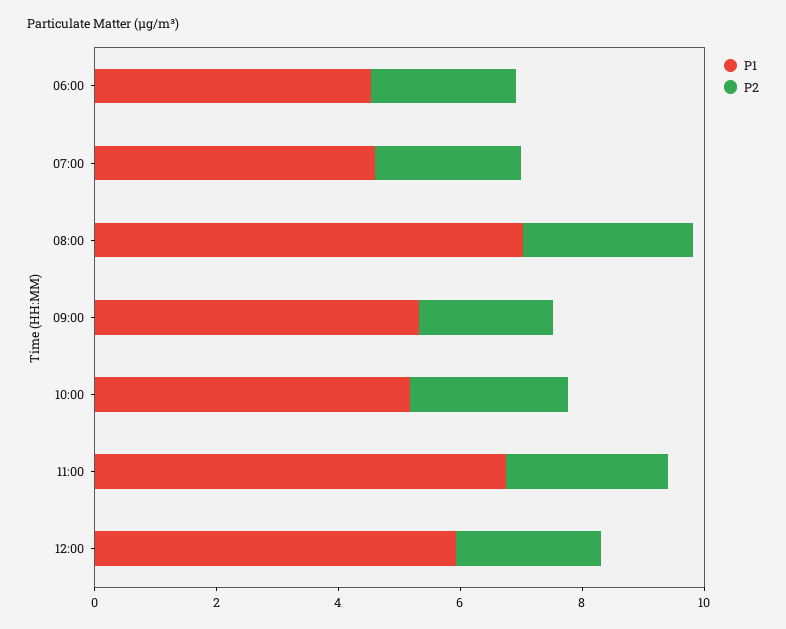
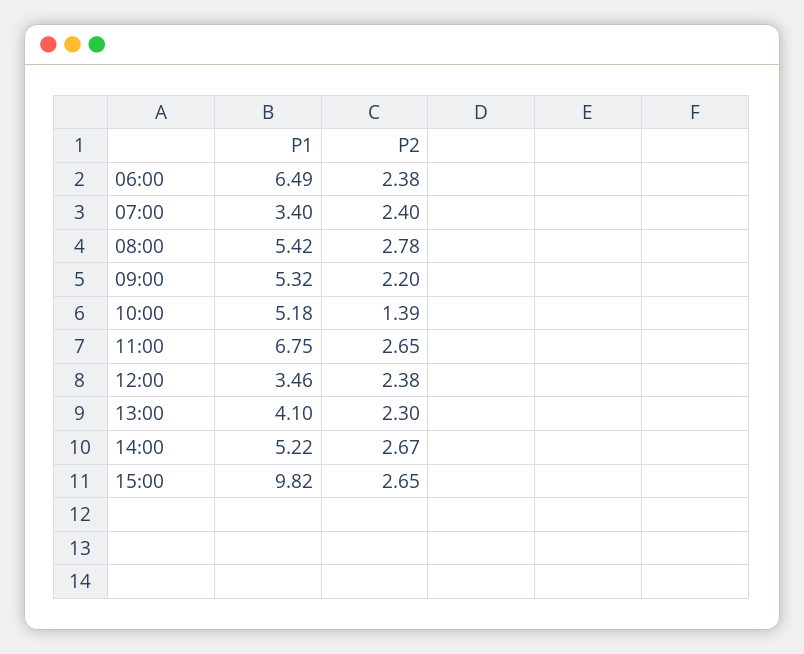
P1, 06:00: 4.5 -> 6.49
P1, 07:00: 4.5 -> 3.4
P1, 08:00: 7 -> 5.42
P2, 10:00: 2.5 -> 1.39
P1, 12:00: 6 -> 3.46
P1, 13:00: none -> 4.1
P2, 13:00: none -> 2.3
P1, 14:00: none -> 5.22
P2, 14:00: none -> 2.67
P1, 15:00: none -> 9.82
P2, 15:00: none -> 2.65

